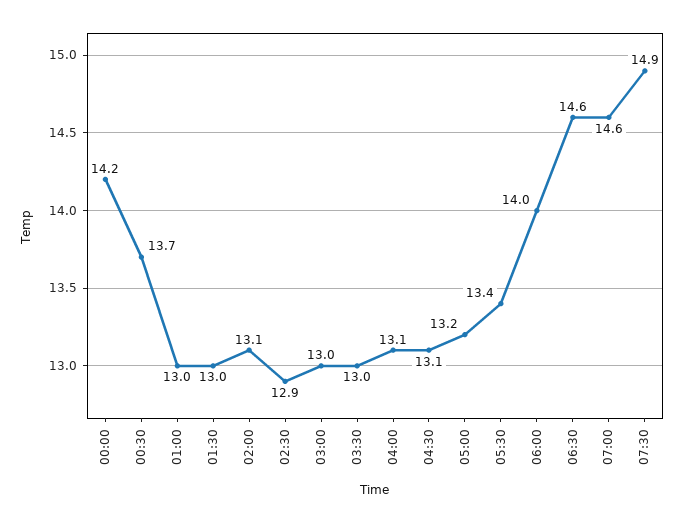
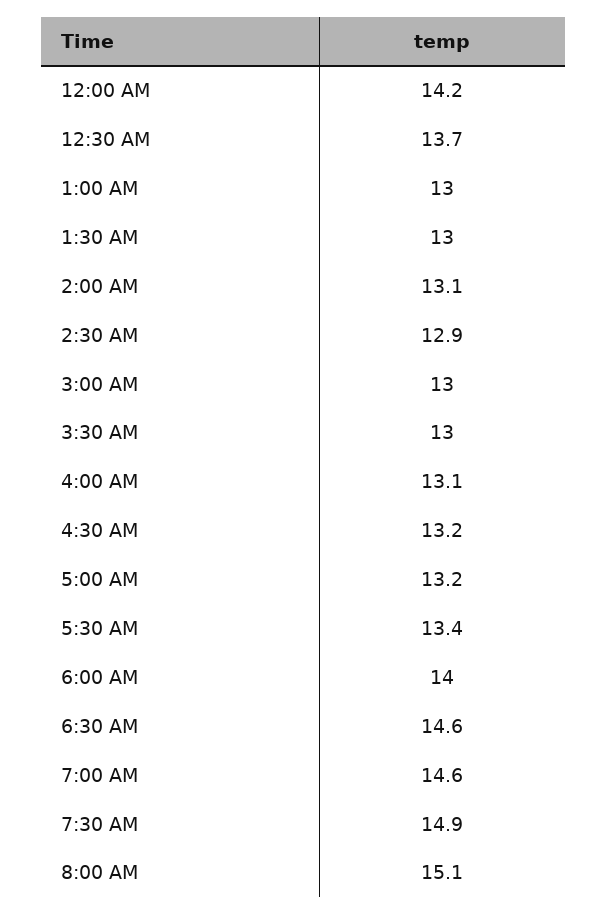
04:30: 13.1 -> 13.2
8:00 AM: none -> 15.1

